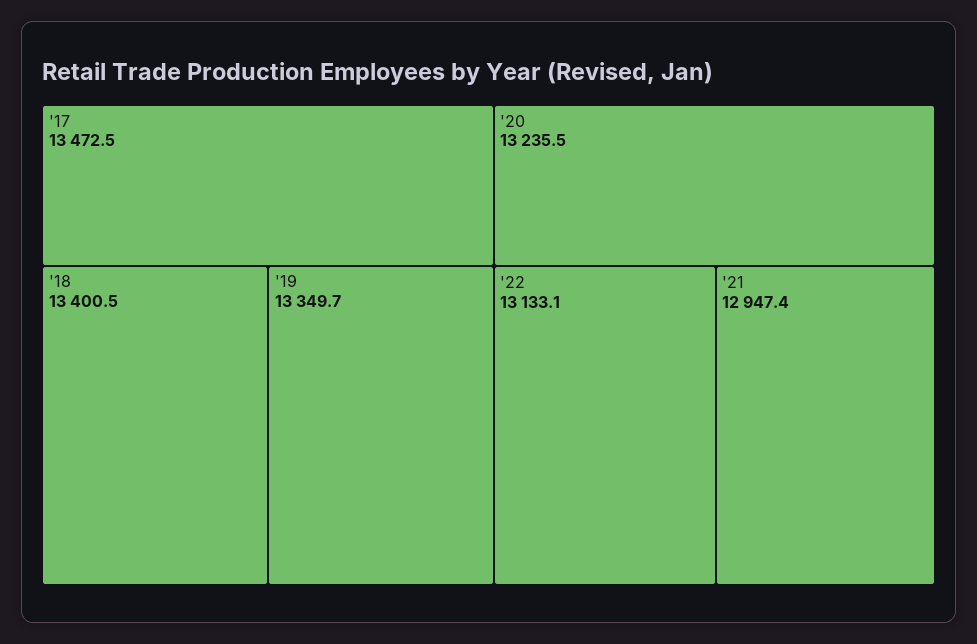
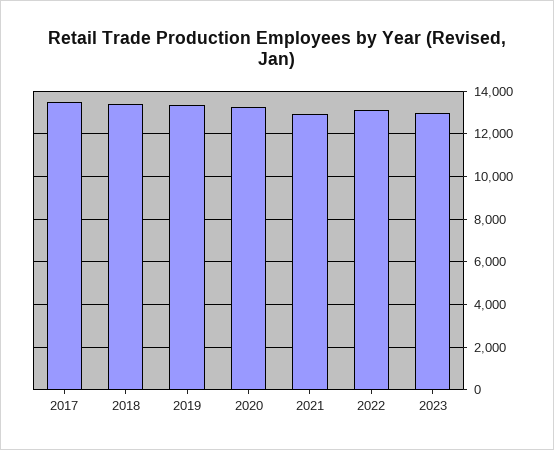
2023: none -> 13000

